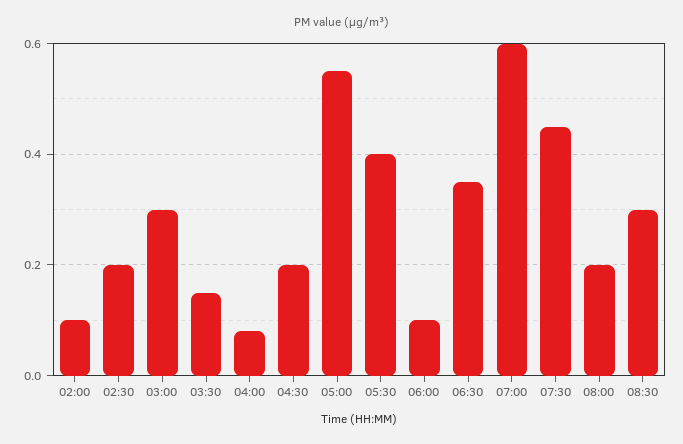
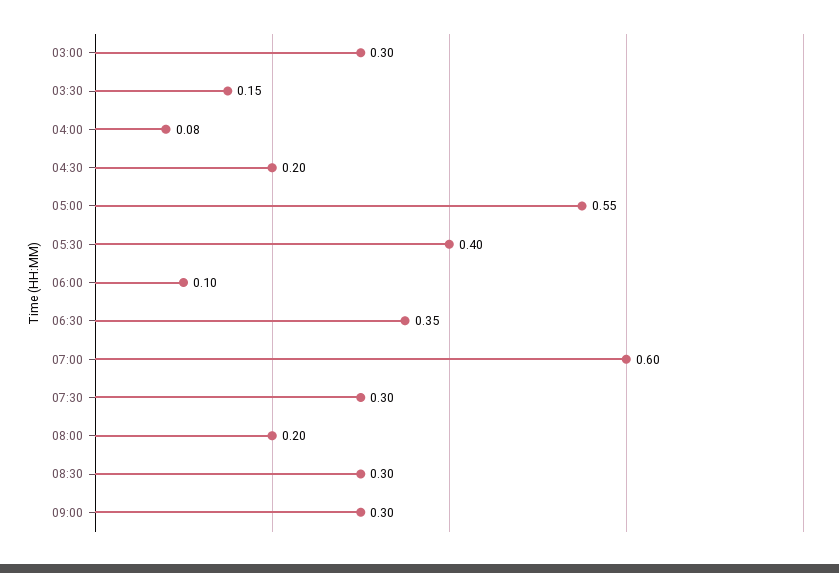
02:00: 0.1 -> none
02:30: 0.2 -> none
07:30: 0.45 -> 0.3
09:00: none -> 0.3

